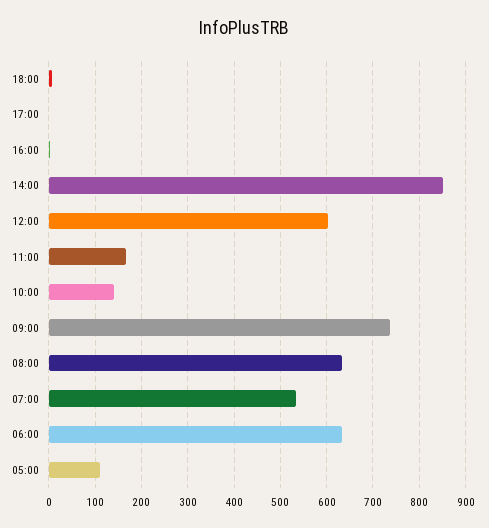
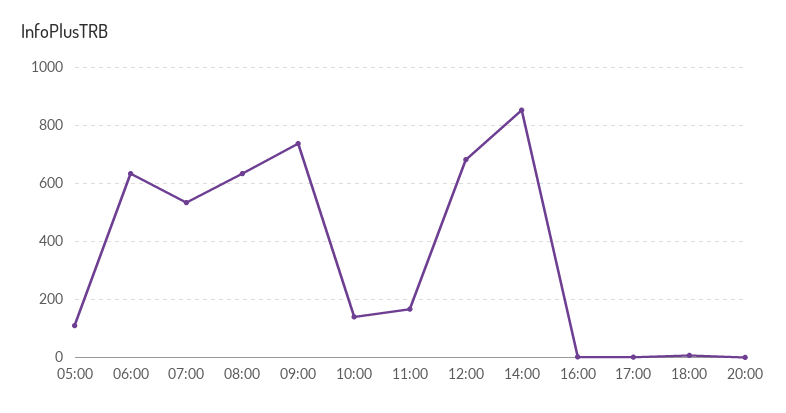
12:00: 600 -> 675
20:00: none -> 0

